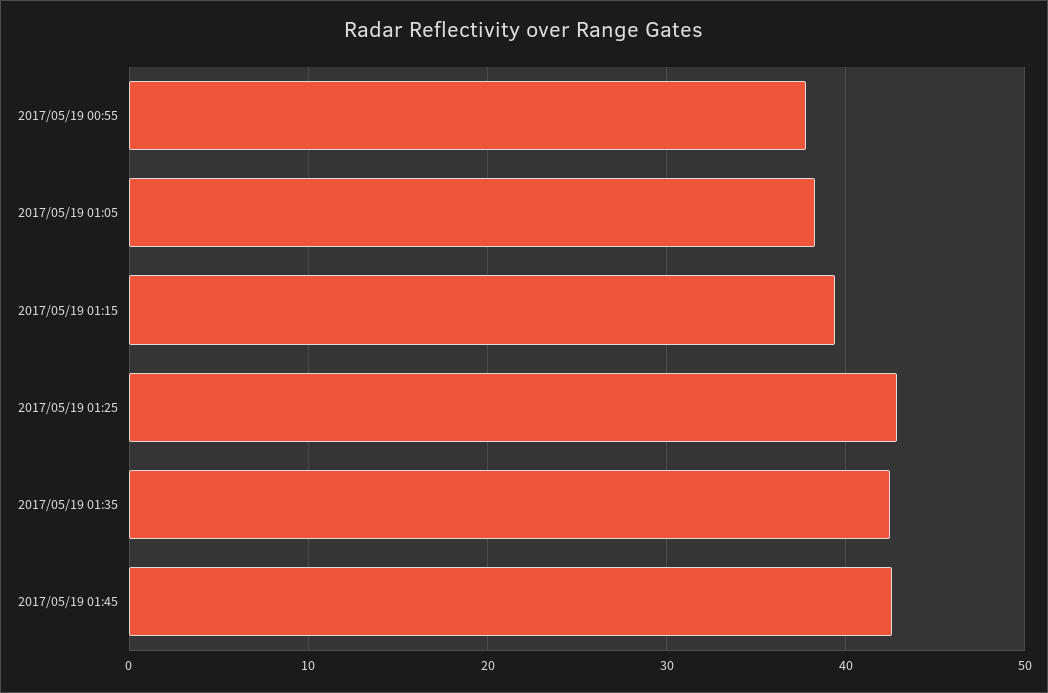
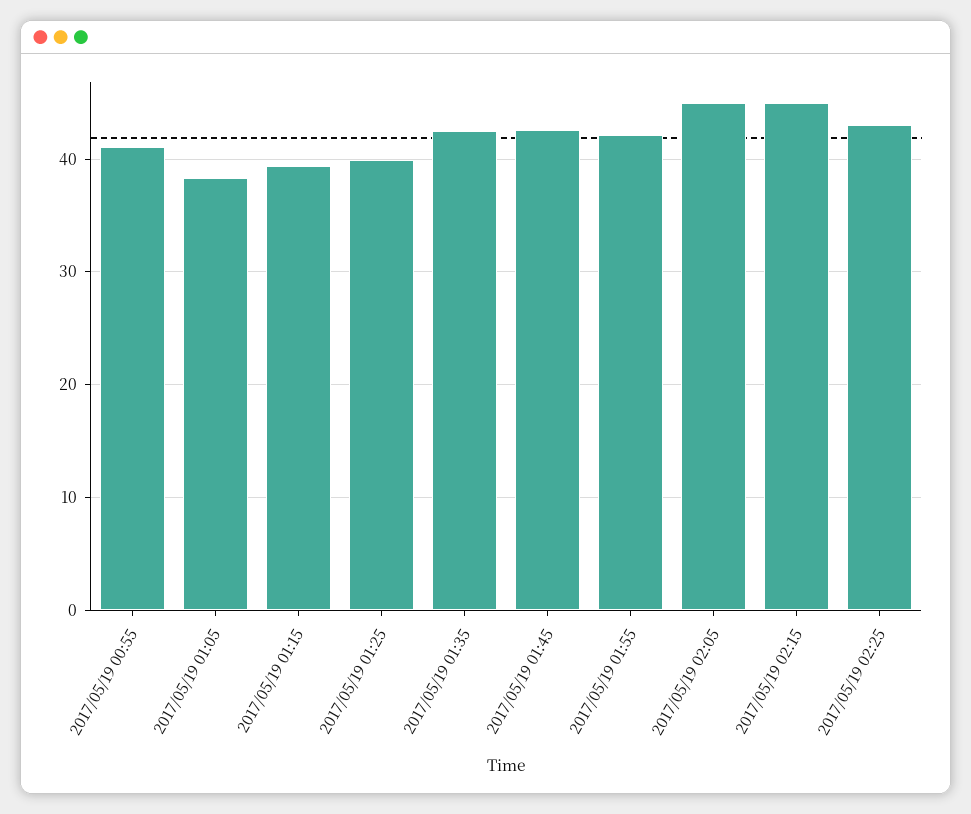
2017/05/19 00:55: 38 -> 41
2017/05/19 01:25: 43 -> 40
2017/05/19 01:55: none -> 42
2017/05/19 02:05: none -> 45
2017/05/19 02:15: none -> 45
2017/05/19 02:25: none -> 43

